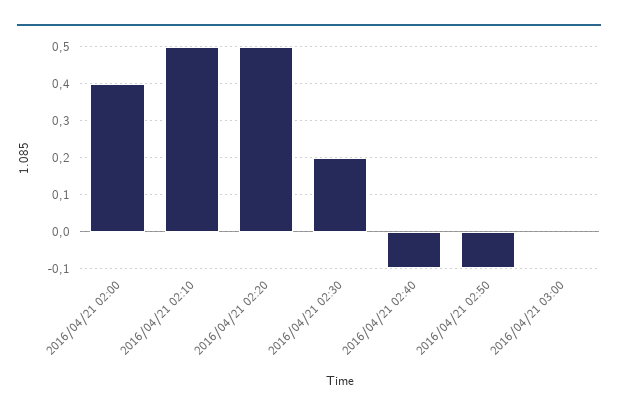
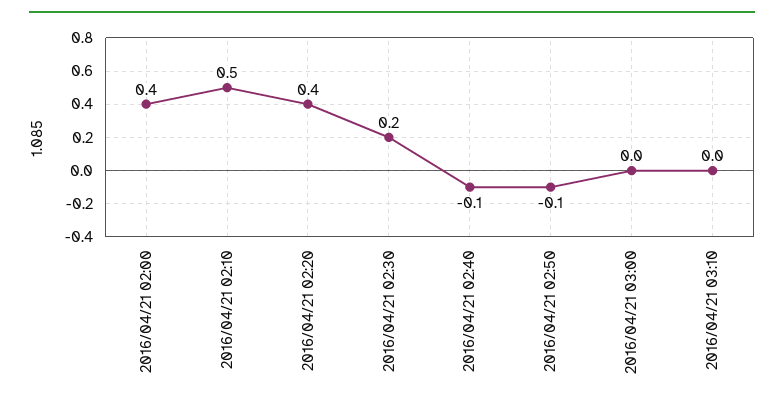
2016/04/21 02:20: 0.5 -> 0.4
2016/04/21 03:10: none -> 0

